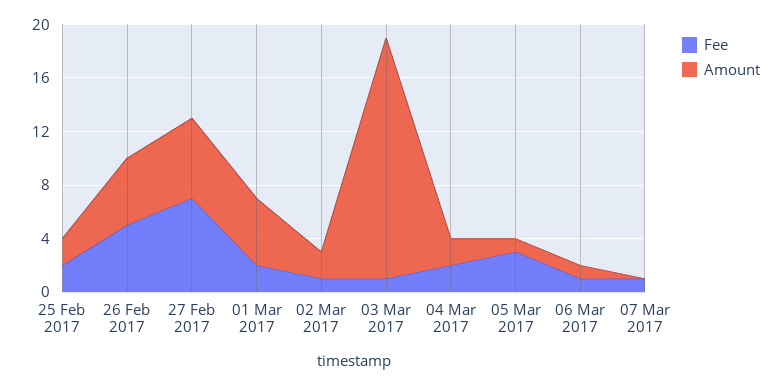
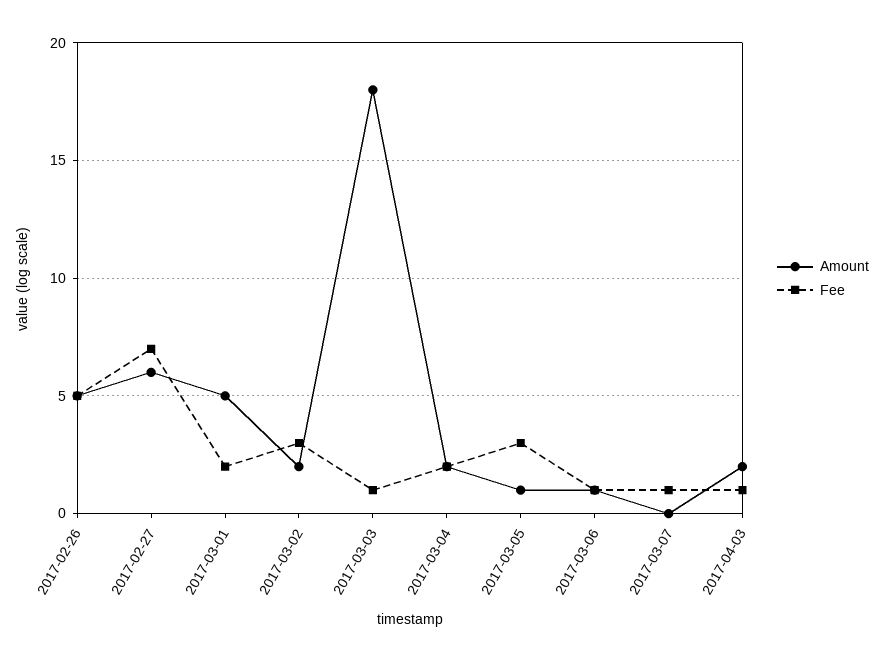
Fee, 25 Feb 2017: 2 -> none
Amount, 25 Feb 2017: 2 -> none
Fee, 02 Mar 2017: 1 -> 3
Amount, 2017-04-03: none -> 2
Fee, 2017-04-03: none -> 1

